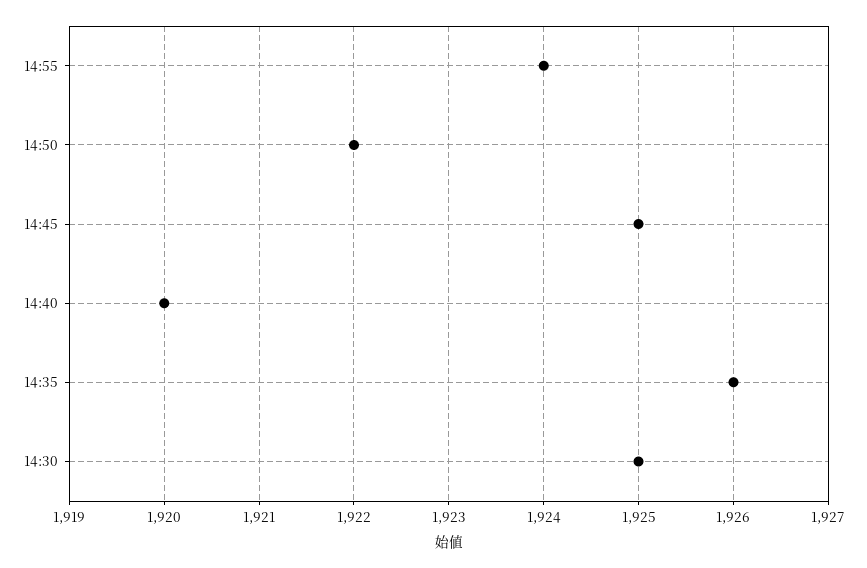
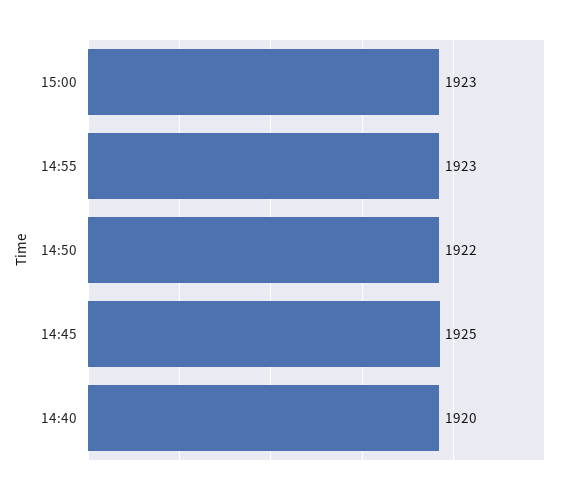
14:55: 1924 -> 1923
14:35: 1926 -> none
14:30: 1925 -> none
15:00: none -> 1923

